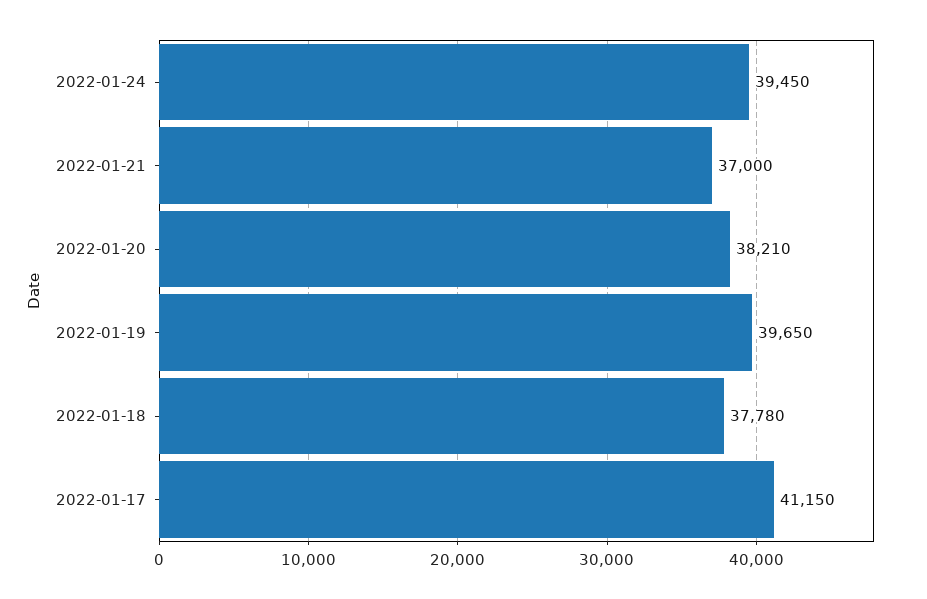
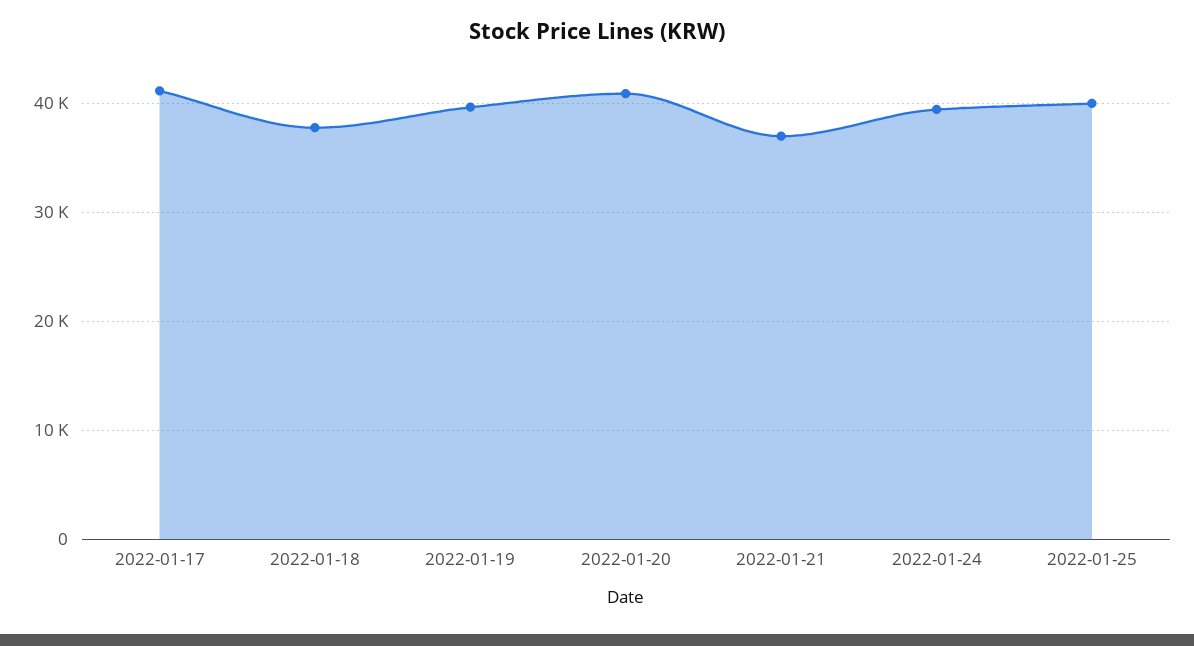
2022-01-20: 38210 -> 41000
2022-01-25: none -> 40000

